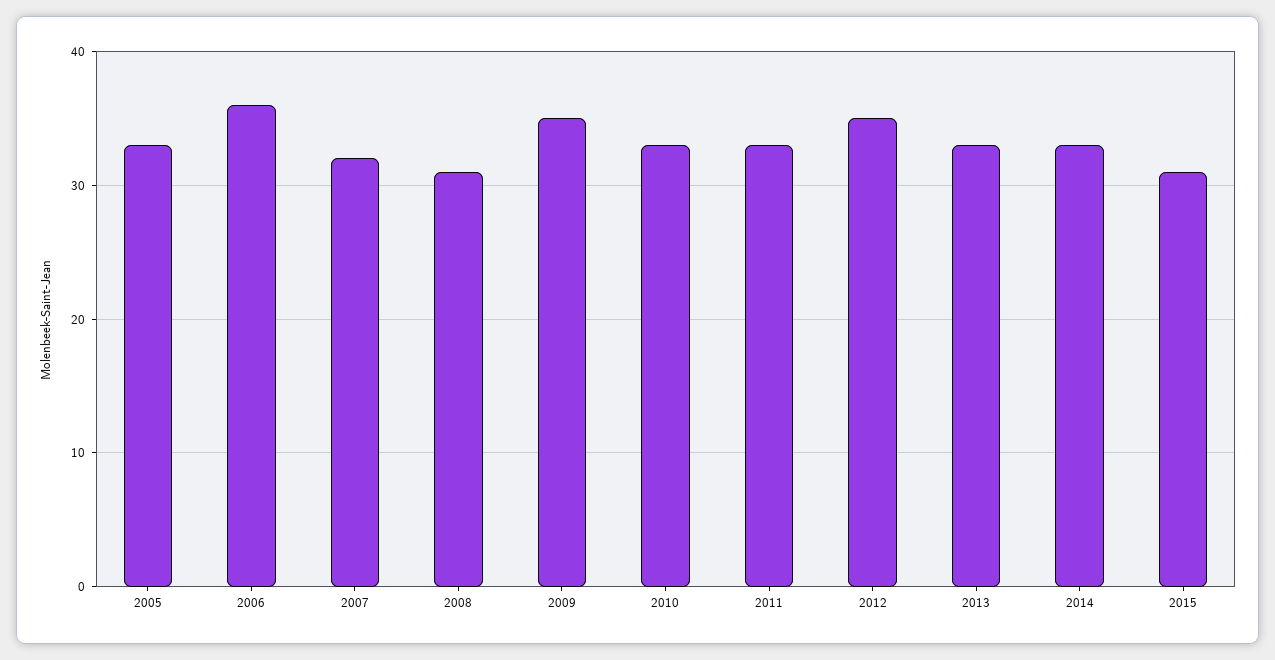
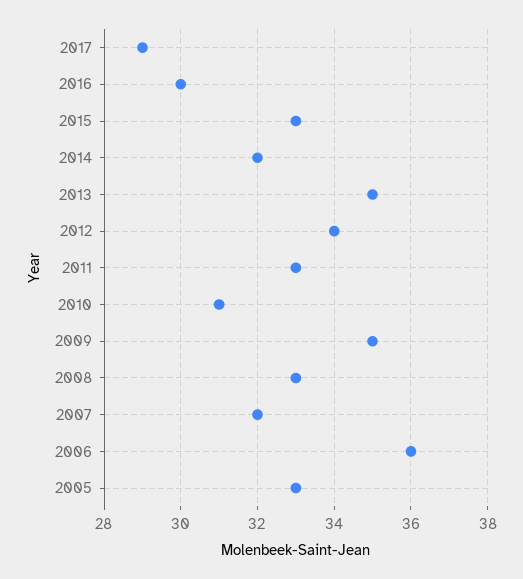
2008: 31 -> 33
2010: 33 -> 31
2012: 35 -> 34
2013: 33 -> 35
2014: 33 -> 32
2015: 31 -> 33
2017: none -> 29
2016: none -> 30

